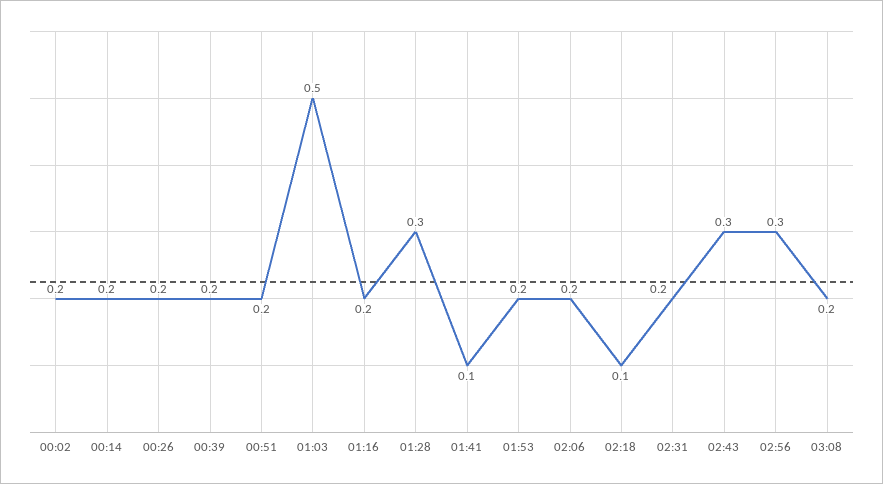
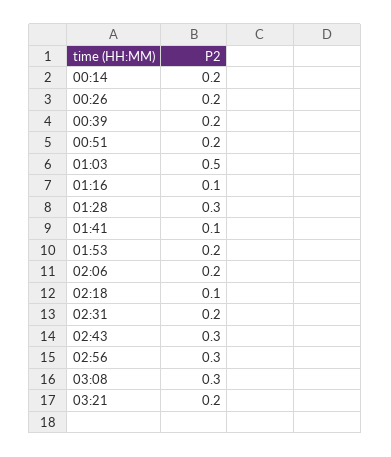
00:02: 0.2 -> none
01:16: 0.2 -> 0.1
03:08: 0.2 -> 0.3
03:21: none -> 0.2

